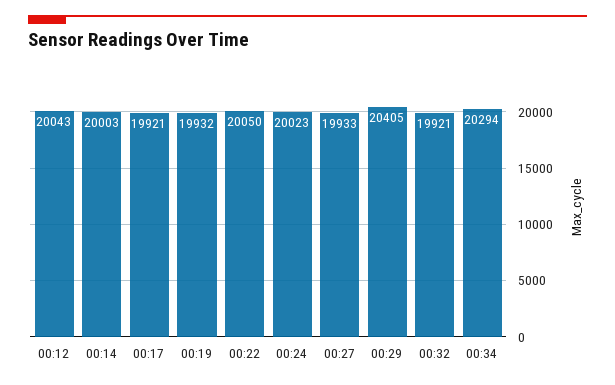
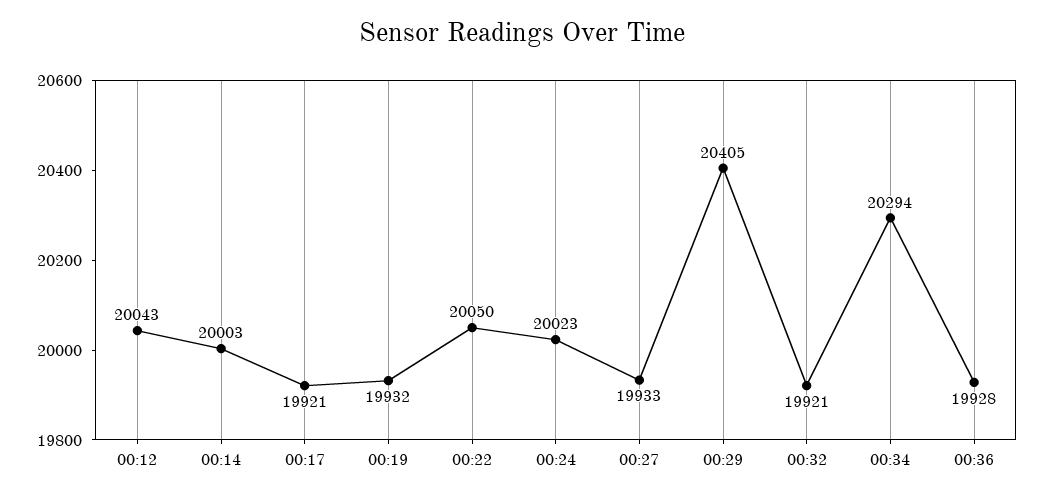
00:36: none -> 19928

